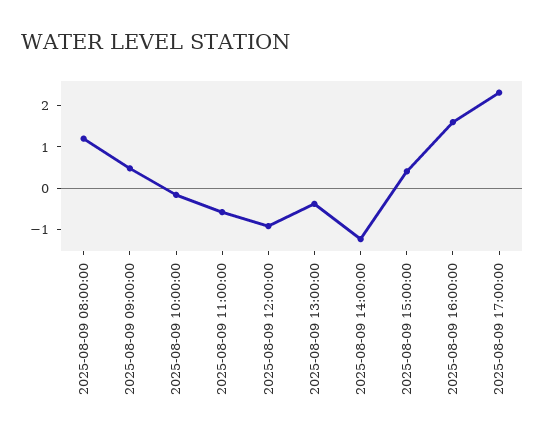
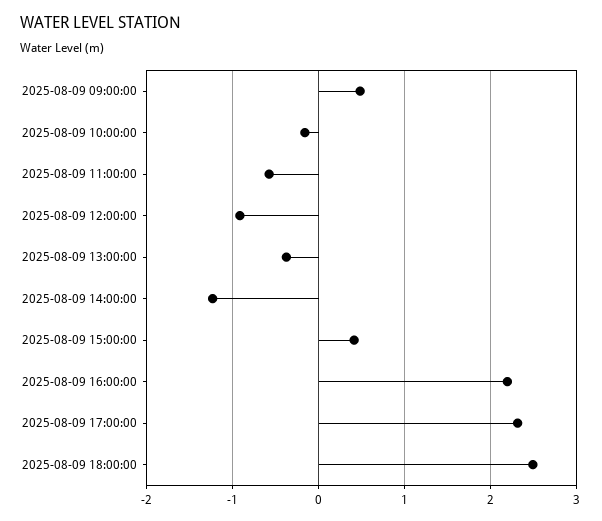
2025-08-09 08:00:00: 1.2 -> none
2025-08-09 16:00:00: 1.6 -> 2.2
2025-08-09 18:00:00: none -> 2.5

